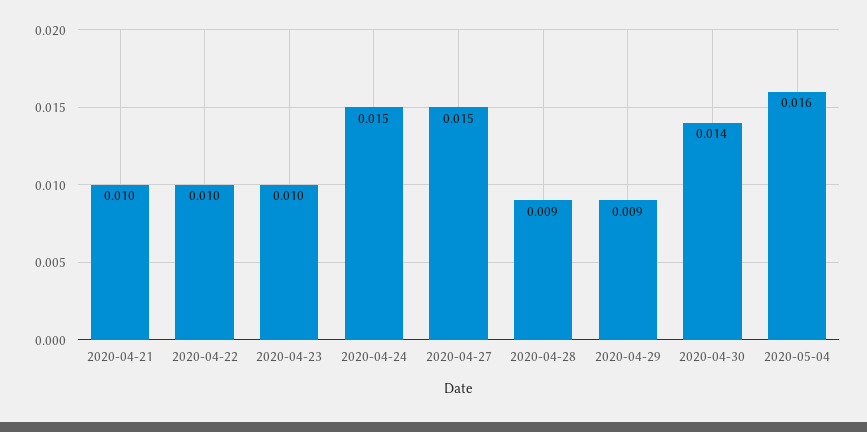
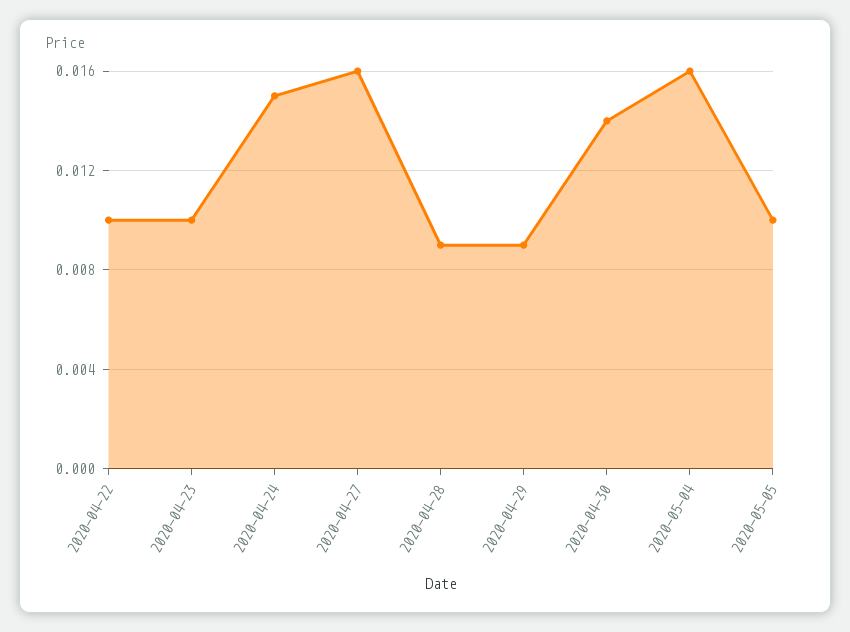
2020-04-21: 0.01 -> none
2020-04-27: 0.015 -> 0.016
2020-05-05: none -> 0.01

